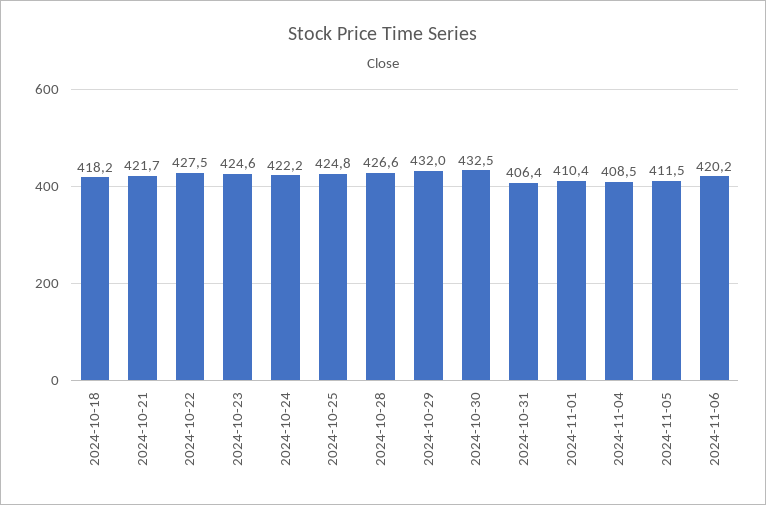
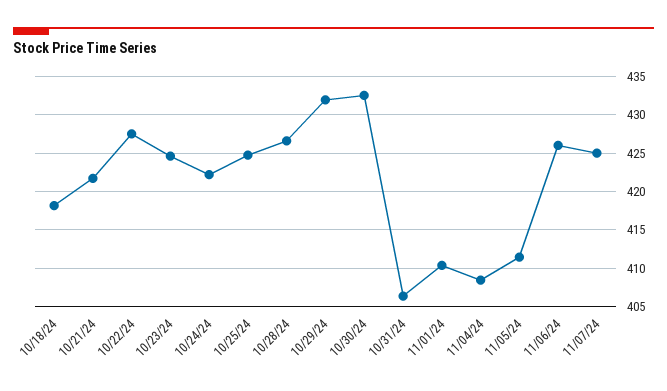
2024-11-06: 420.2 -> 426
11/07/24: none -> 425

